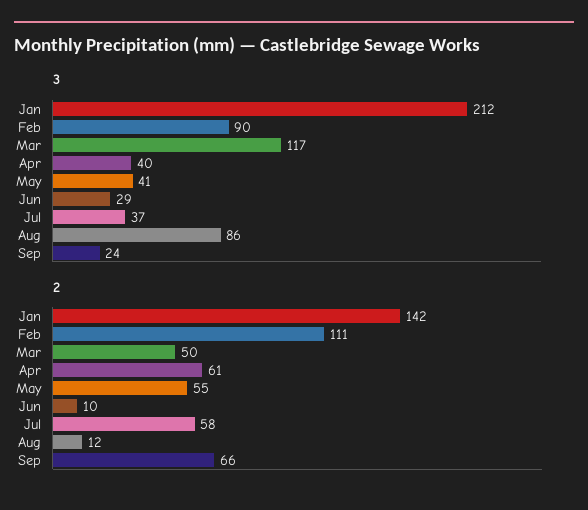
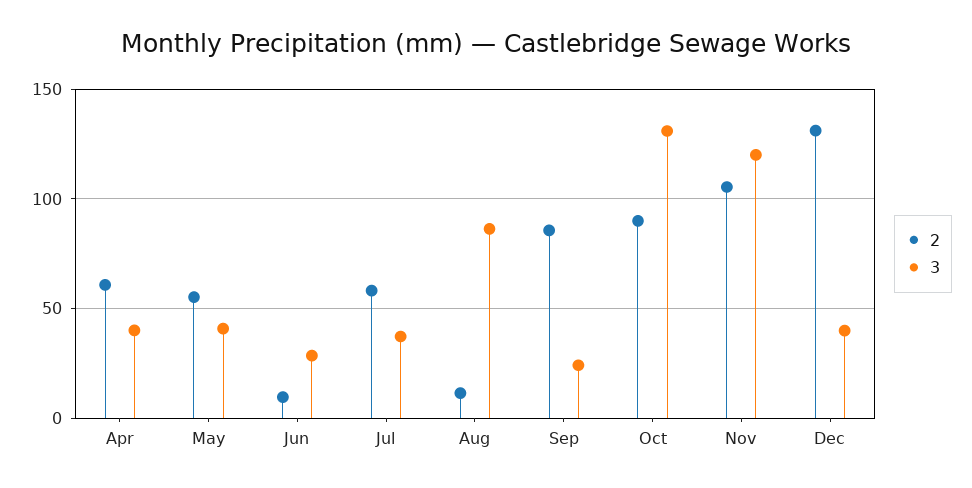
3, Jan: 212 -> none
3, Feb: 90 -> none
3, Mar: 117 -> none
2, Jan: 142 -> none
2, Feb: 111 -> none
2, Mar: 50 -> none
2, Sep: 66 -> 85
2, Oct: none -> 90
3, Oct: none -> 130
2, Nov: none -> 105
3, Nov: none -> 120
2, Dec: none -> 130
3, Dec: none -> 40

